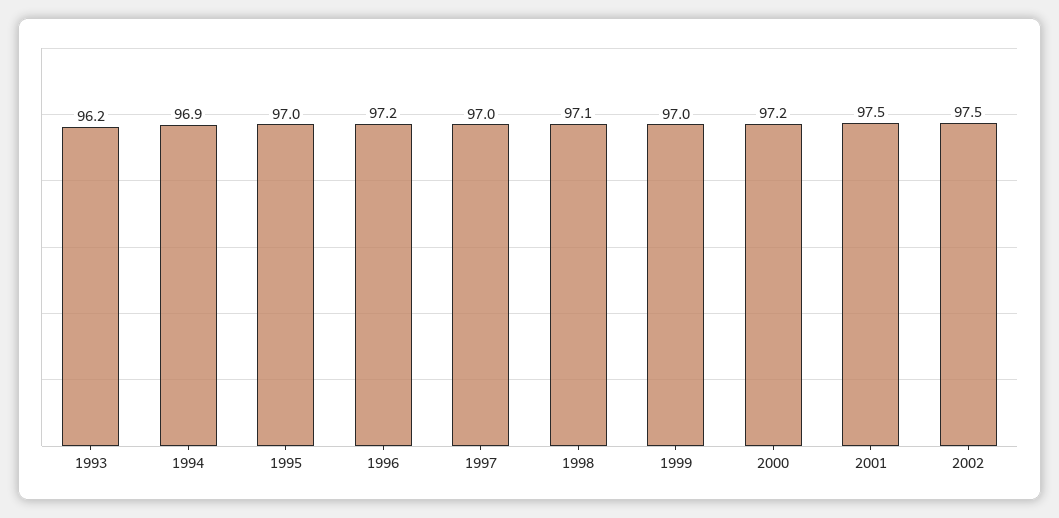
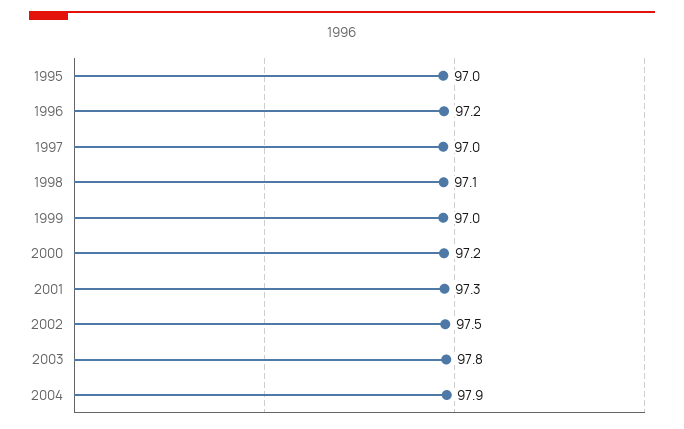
1993: 96.2 -> none
1994: 96.9 -> none
2001: 97.5 -> 97.3
2003: none -> 97.8
2004: none -> 97.9

